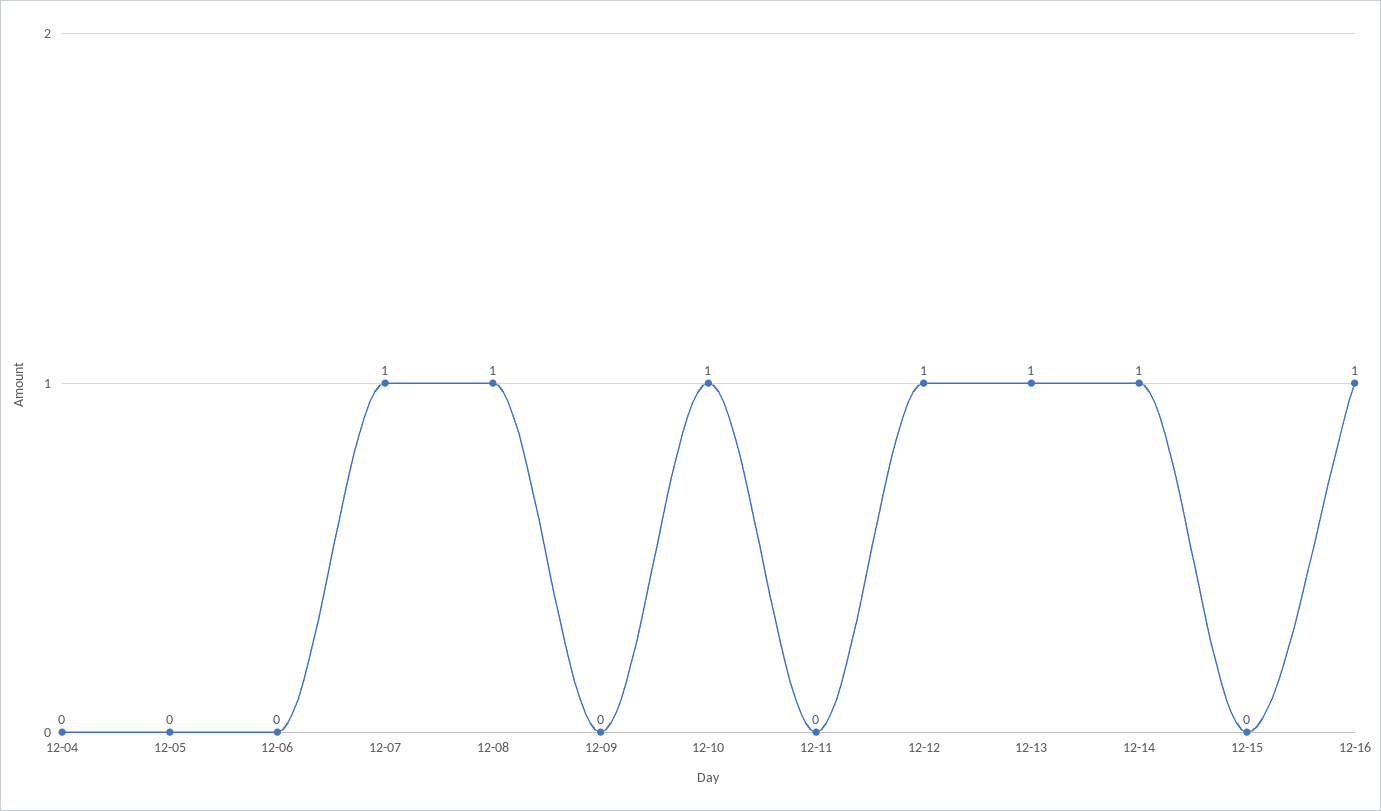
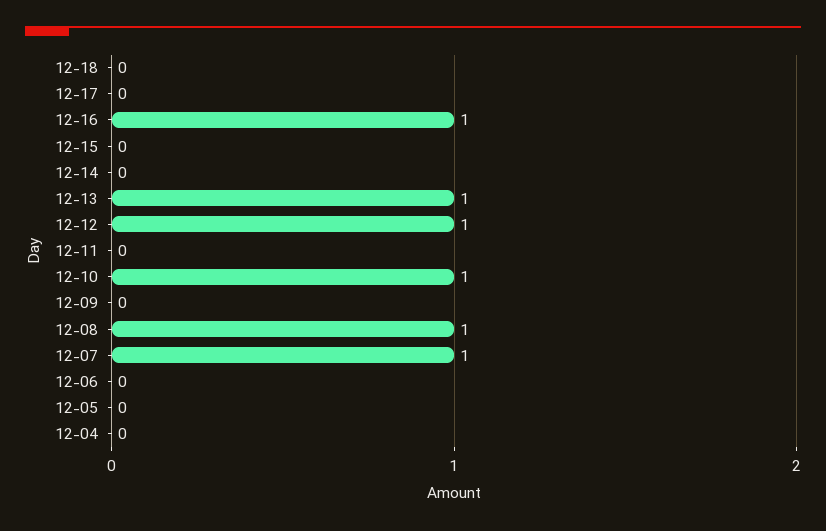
12-14: 1 -> 0
12-18: none -> 0
12-17: none -> 0

